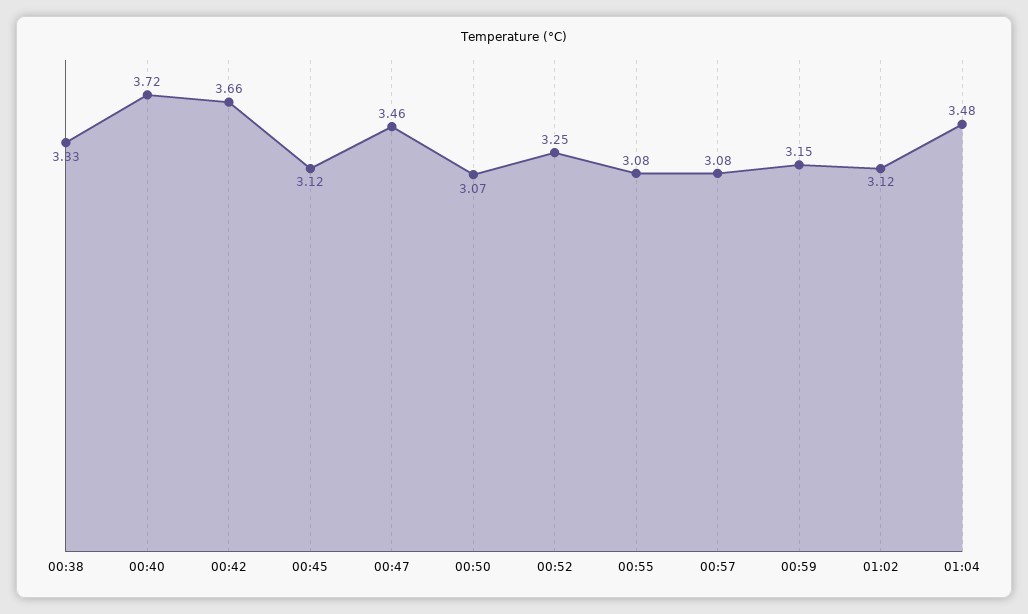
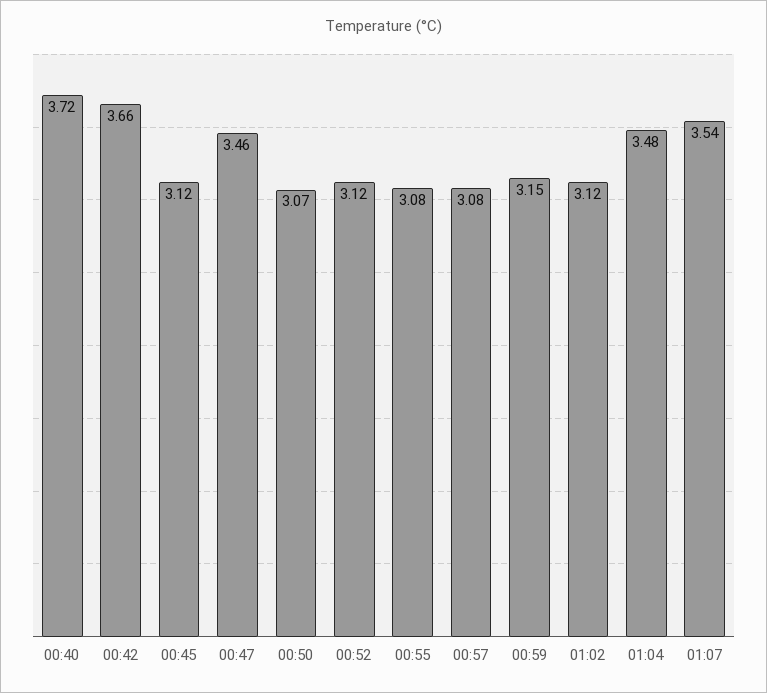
00:38: 3.33 -> none
00:52: 3.25 -> 3.12
01:07: none -> 3.54

